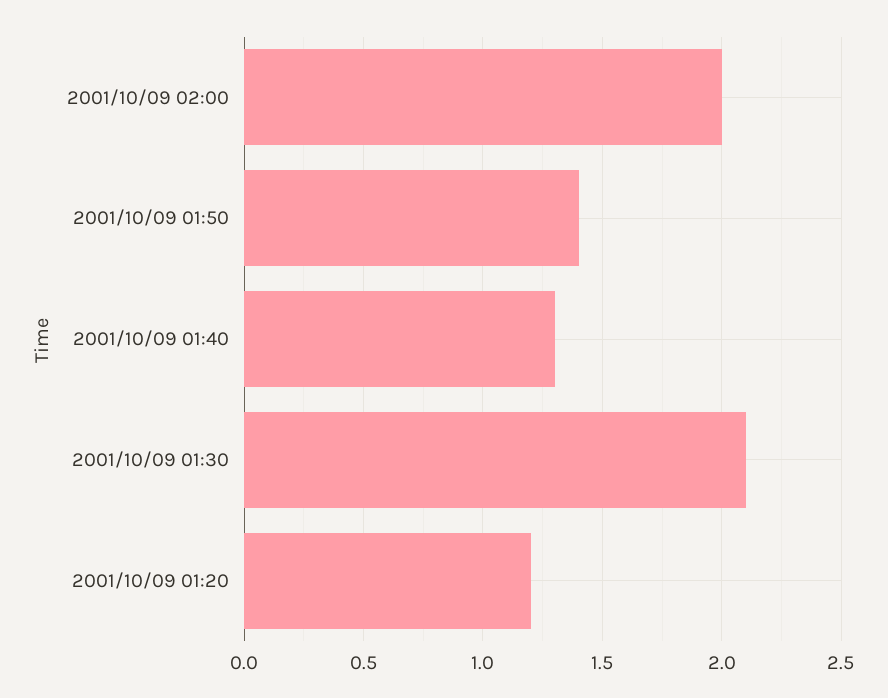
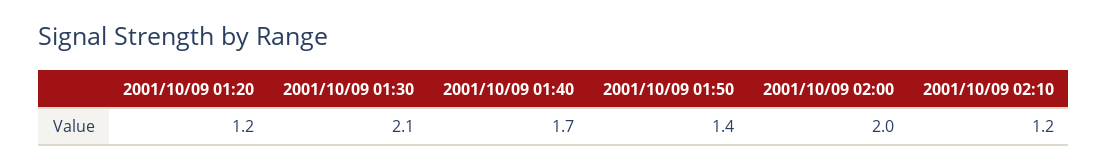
2001/10/09 01:40: 1.3 -> 1.7
2001/10/09 02:10: none -> 1.2

